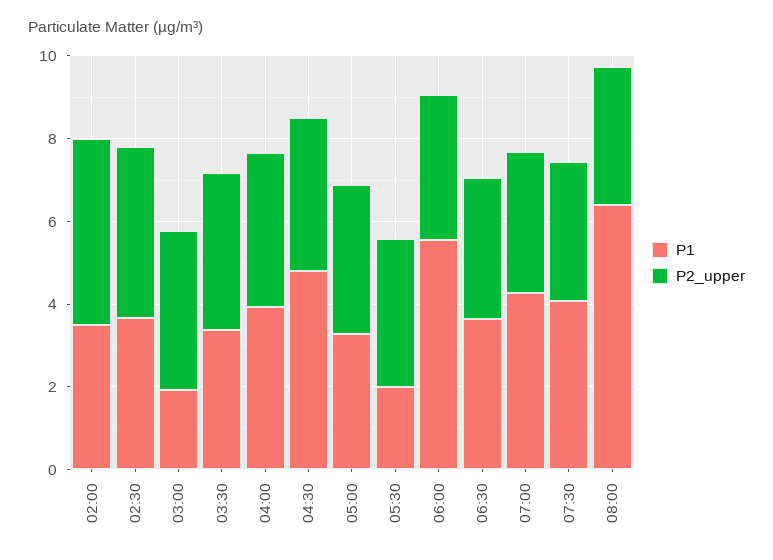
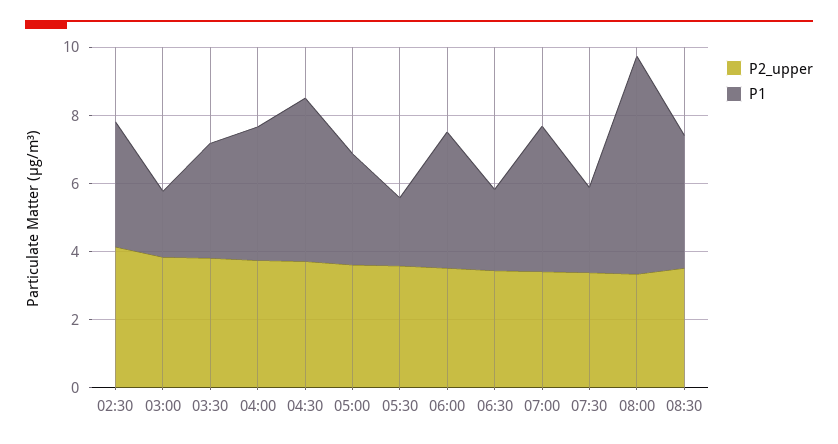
P1, 02:00: 3.5 -> none
P2_upper, 02:00: 4.5 -> none
P1, 06:00: 5.5 -> 4
P1, 06:30: 3.5 -> 2.5
P1, 07:30: 4 -> 2.5
P2_upper, 08:30: none -> 3.5
P1, 08:30: none -> 4

